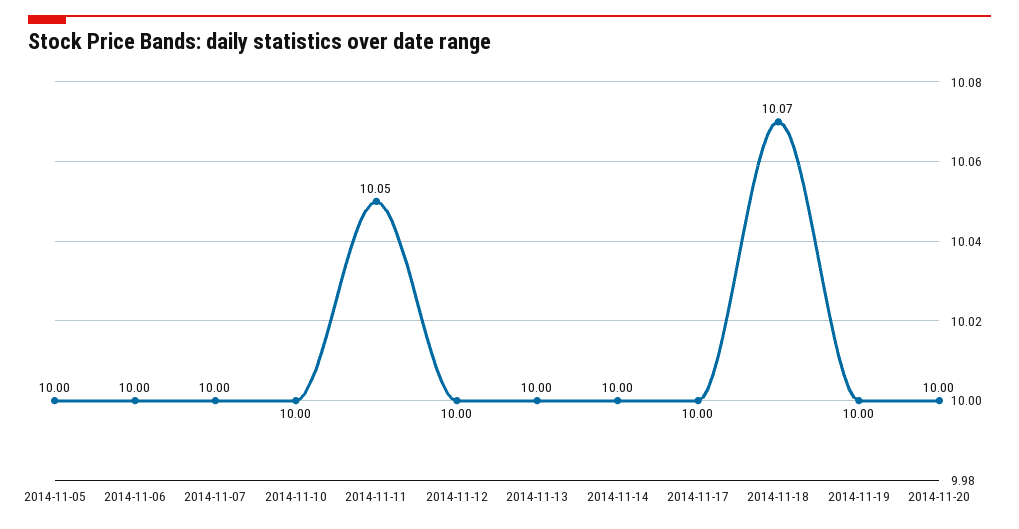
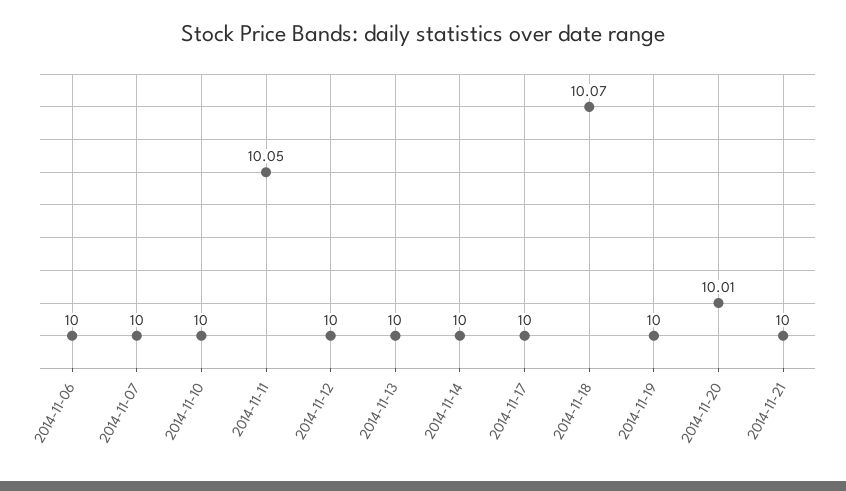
2014-11-05: 10 -> none
2014-11-20: 10 -> 10.01
2014-11-21: none -> 10

